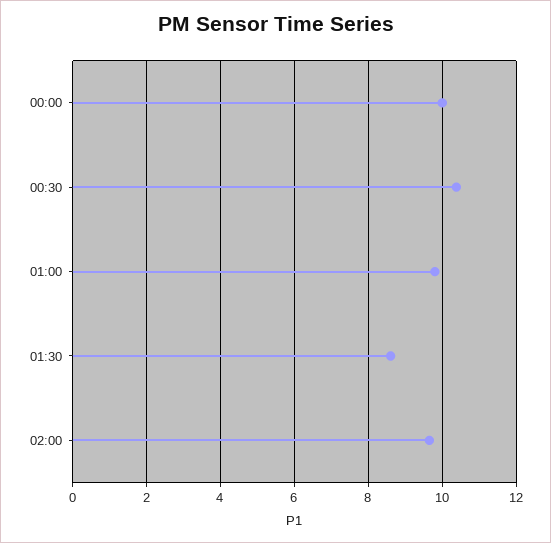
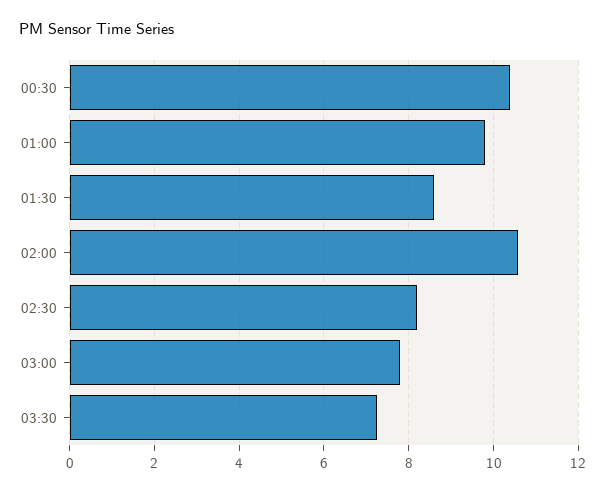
00:00: 10 -> none
02:00: 9.6 -> 10.6
02:30: none -> 8.2
03:00: none -> 7.8
03:30: none -> 7.2

